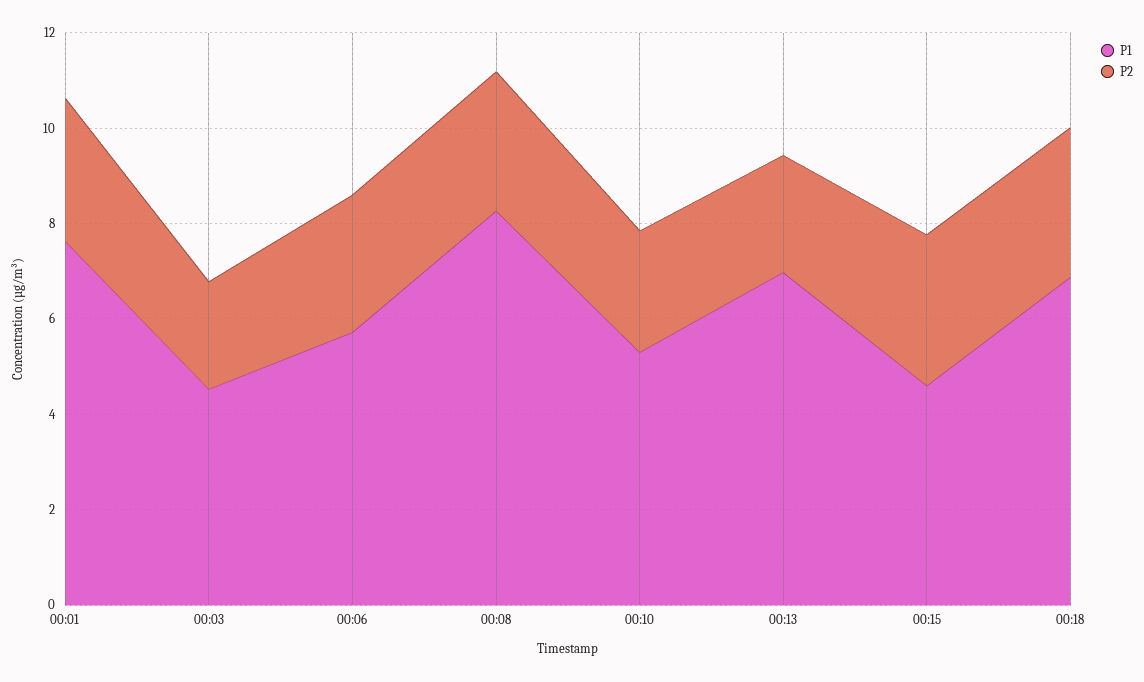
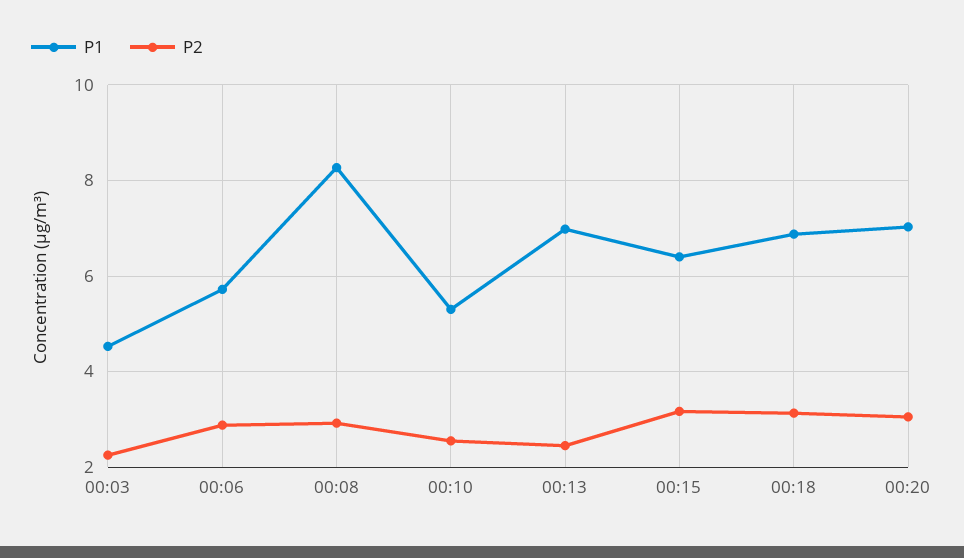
P1, 00:01: 7.5 -> none
P2, 00:01: 3 -> none
P1, 00:15: 4.5 -> 6.4
P1, 00:20: none -> 7
P2, 00:20: none -> 3

